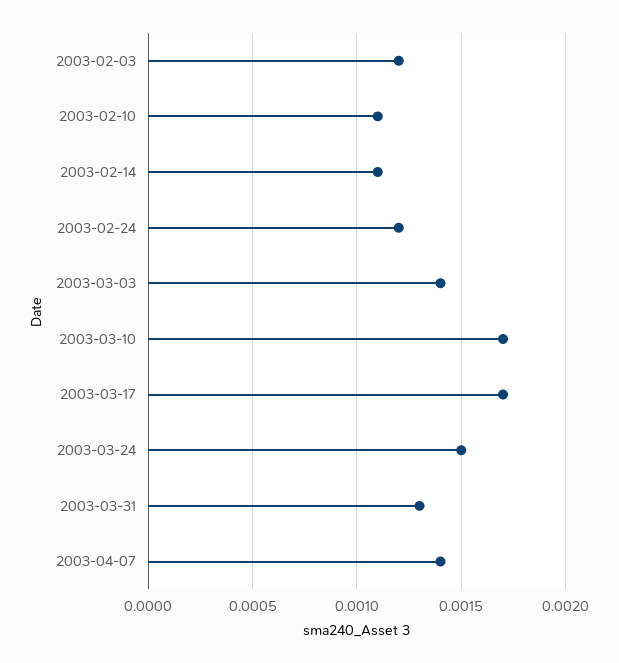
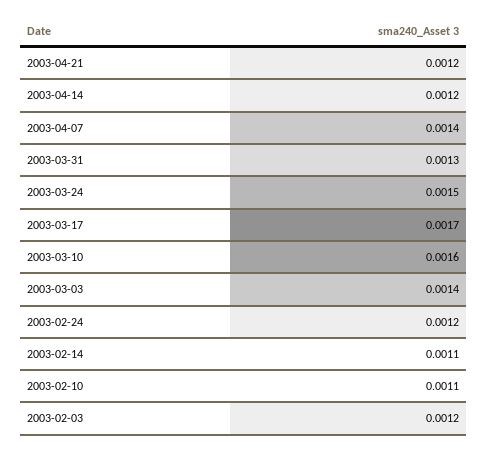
2003-03-10: 0.0017 -> 0.0016
2003-04-21: none -> 0.0012
2003-04-14: none -> 0.0012

